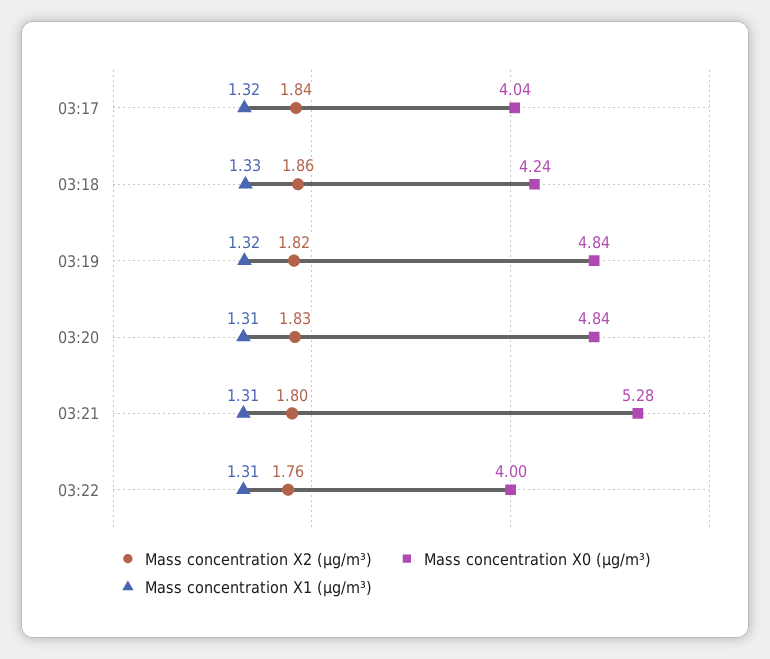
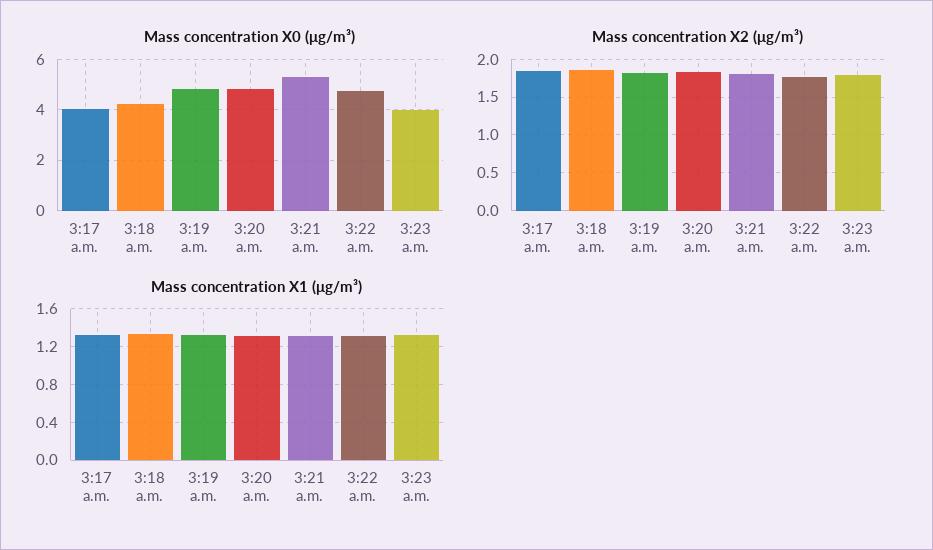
Mass concentration X0 (μg/m³), 03:22: 4 -> 4.75
Mass concentration X0 (μg/m³), 3:23 a.m.: none -> 4
Mass concentration X2 (μg/m³), 3:23 a.m.: none -> 1.8
Mass concentration X1 (μg/m³), 3:23 a.m.: none -> 1.3

